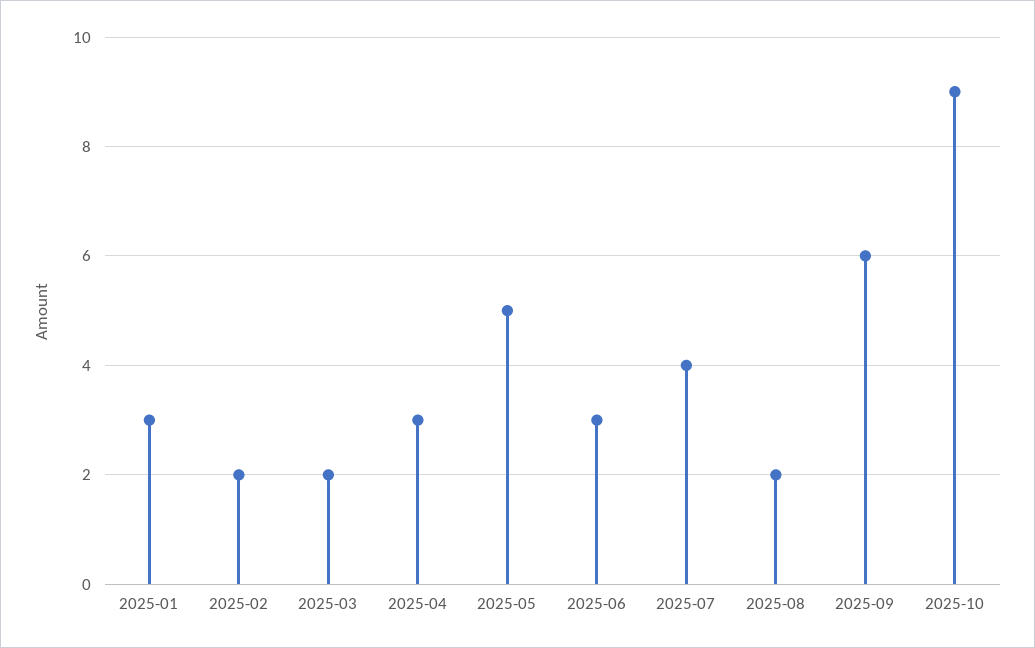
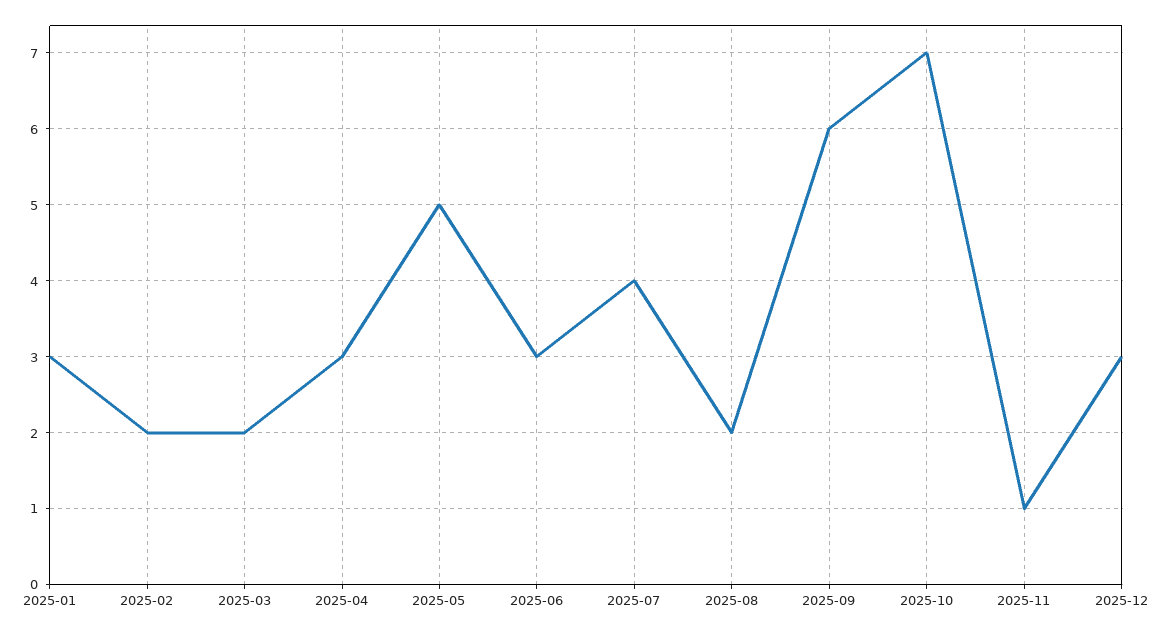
2025-10: 9 -> 7
2025-11: none -> 1
2025-12: none -> 3

